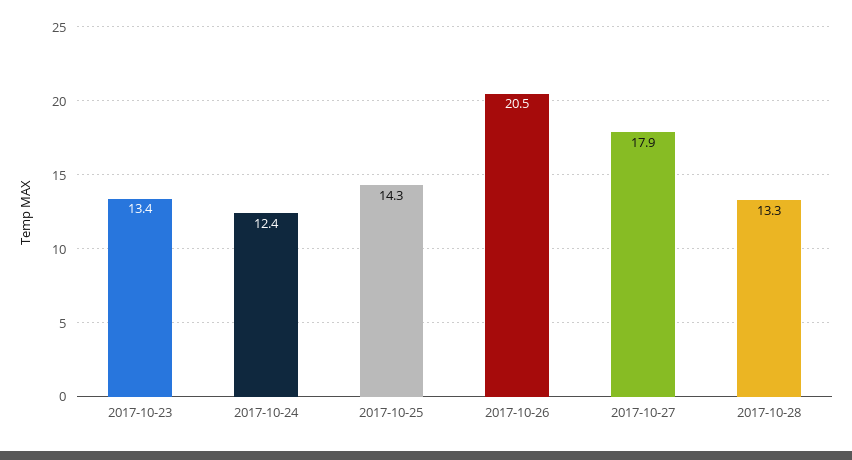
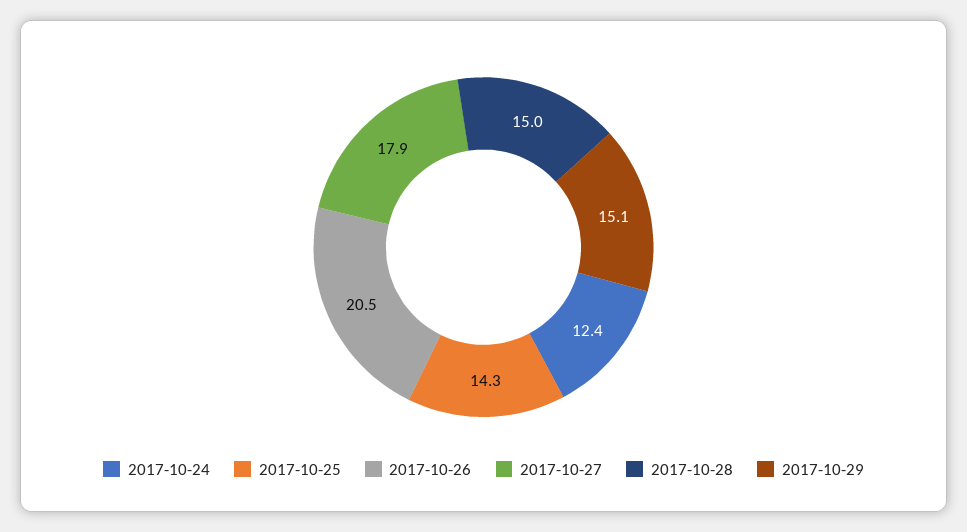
2017-10-23: 13.4 -> none
2017-10-28: 13.3 -> 15
2017-10-29: none -> 15.1

